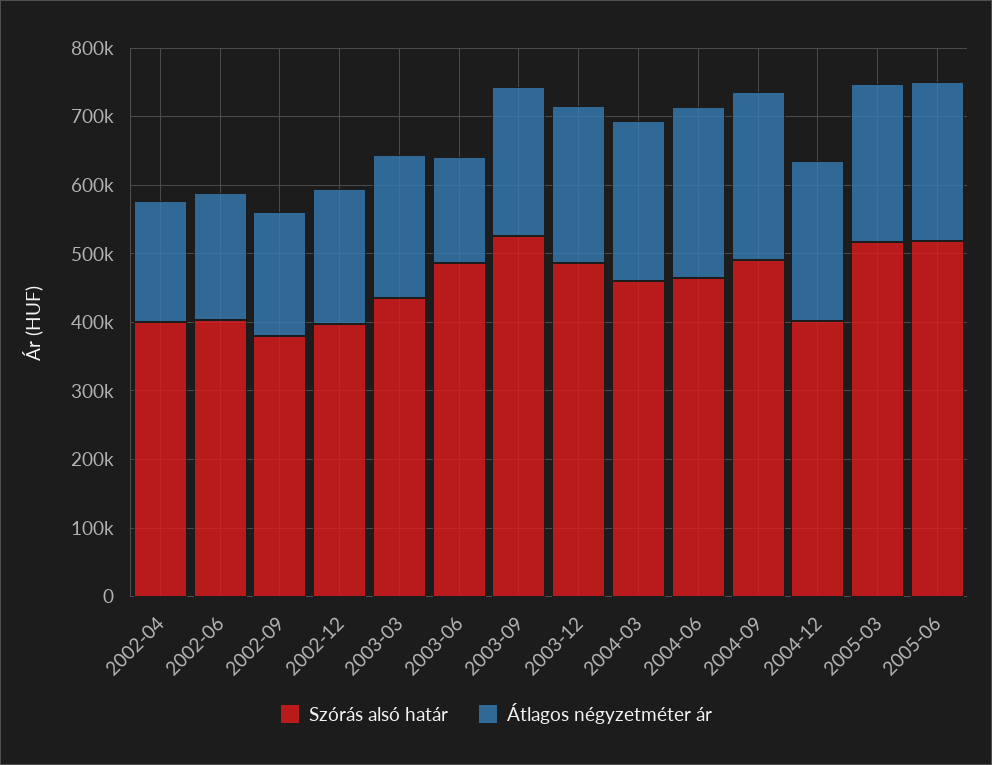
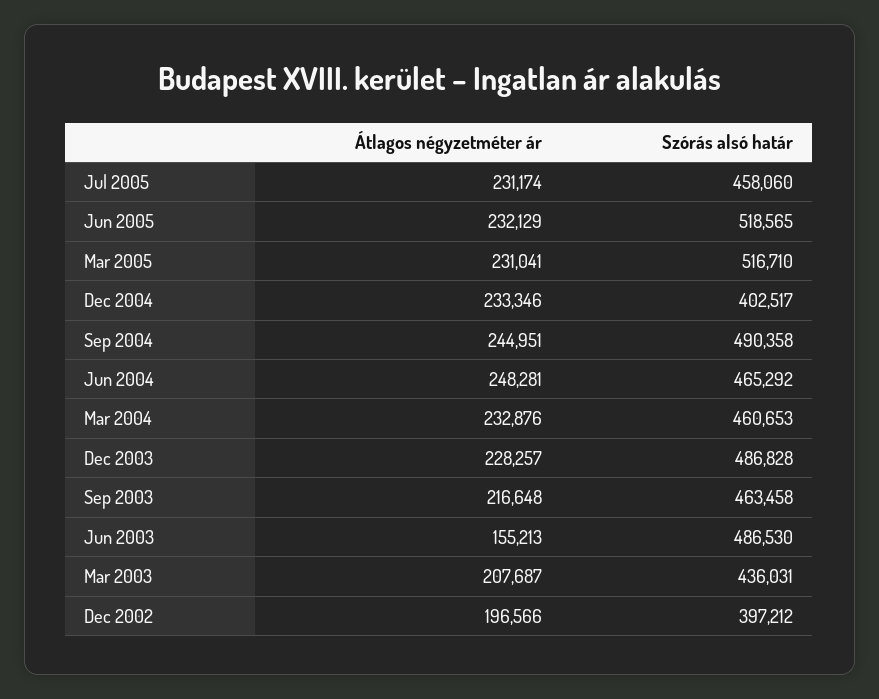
Szórás alsó határ, 2002-04: 400000 -> none
Átlagos négyzetméter ár, 2002-04: 180000 -> none
Szórás alsó határ, 2002-06: 400000 -> none
Átlagos négyzetméter ár, 2002-06: 180000 -> none
Szórás alsó határ, 2002-09: 380000 -> none
Átlagos négyzetméter ár, 2002-09: 180000 -> none
Szórás alsó határ, 2003-09: 520000 -> 463458
Átlagos négyzetméter ár, Jul 2005: none -> 231174
Szórás alsó határ, Jul 2005: none -> 458060

